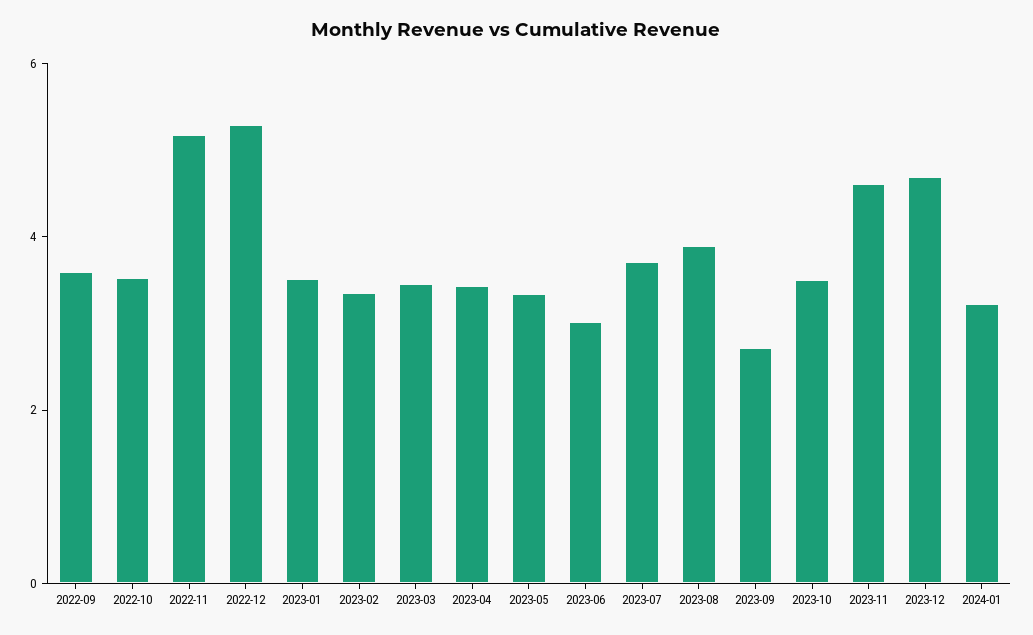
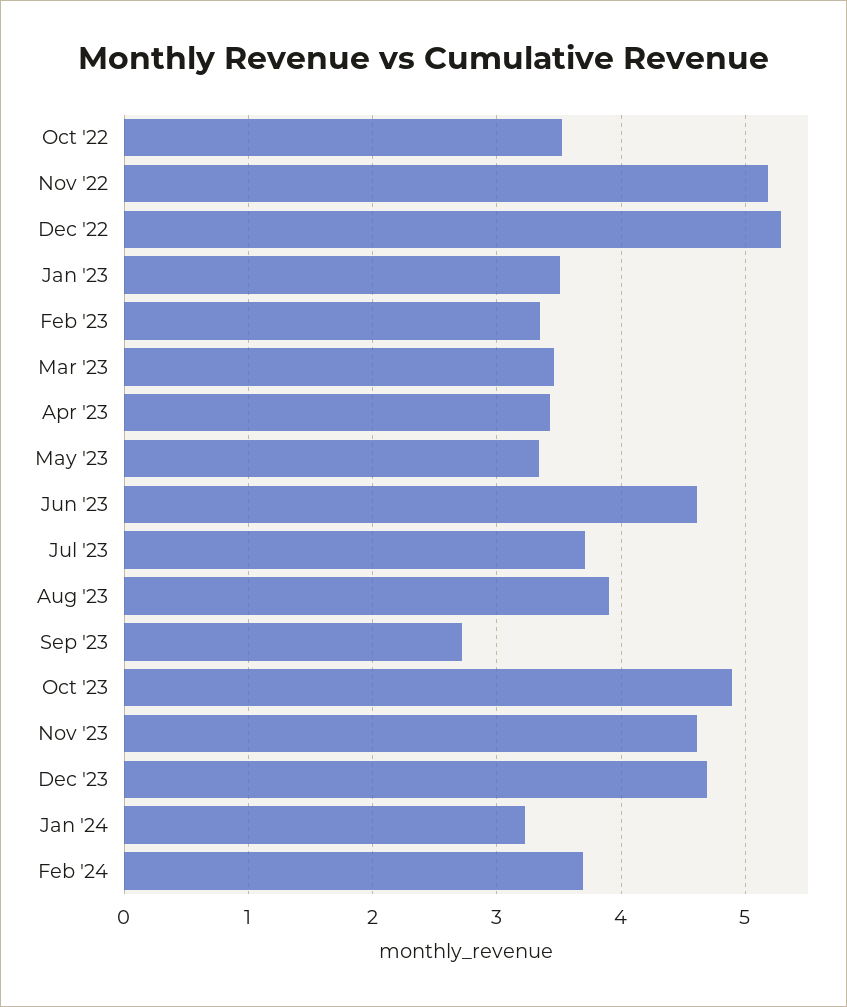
2022-09: 3.5 -> none
2023-06: 3 -> 4.6
2023-10: 3.5 -> 4.9
Feb '24: none -> 3.7

